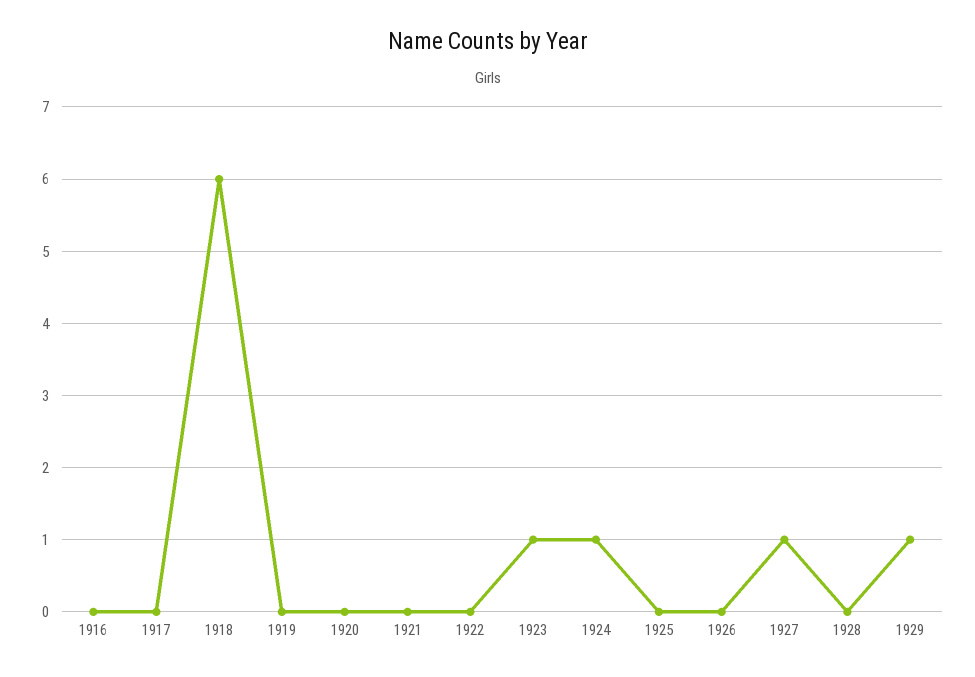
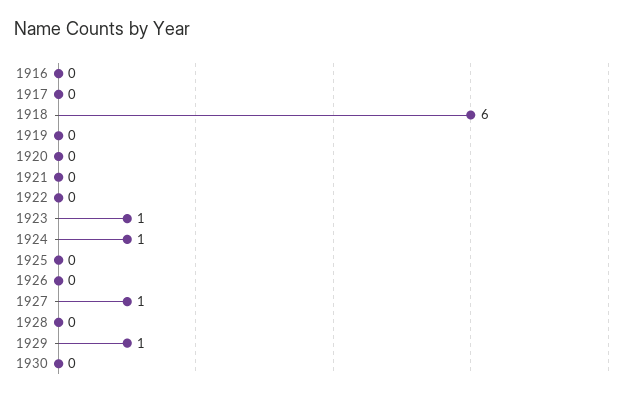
1930: none -> 0

